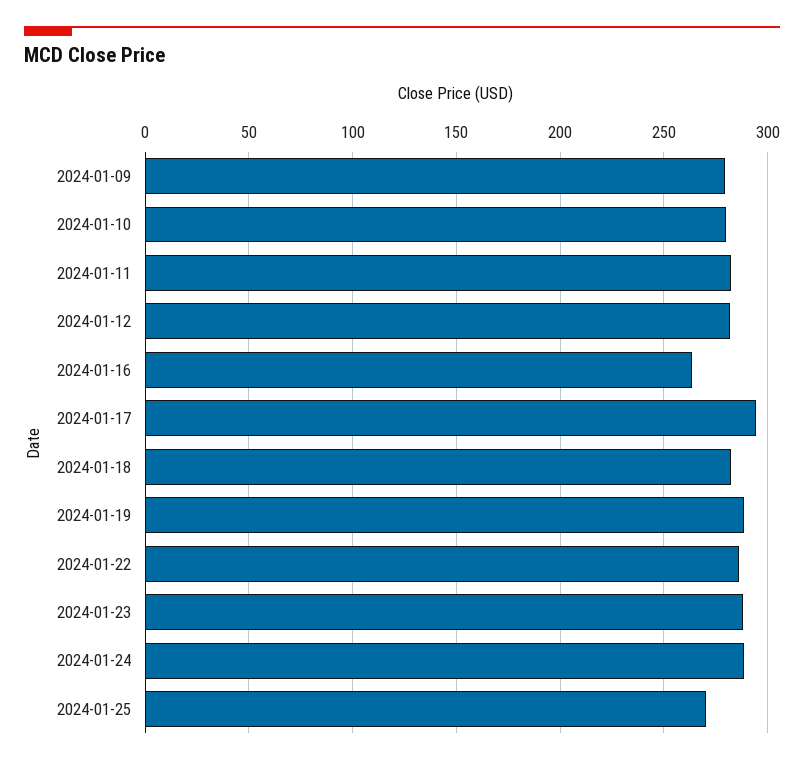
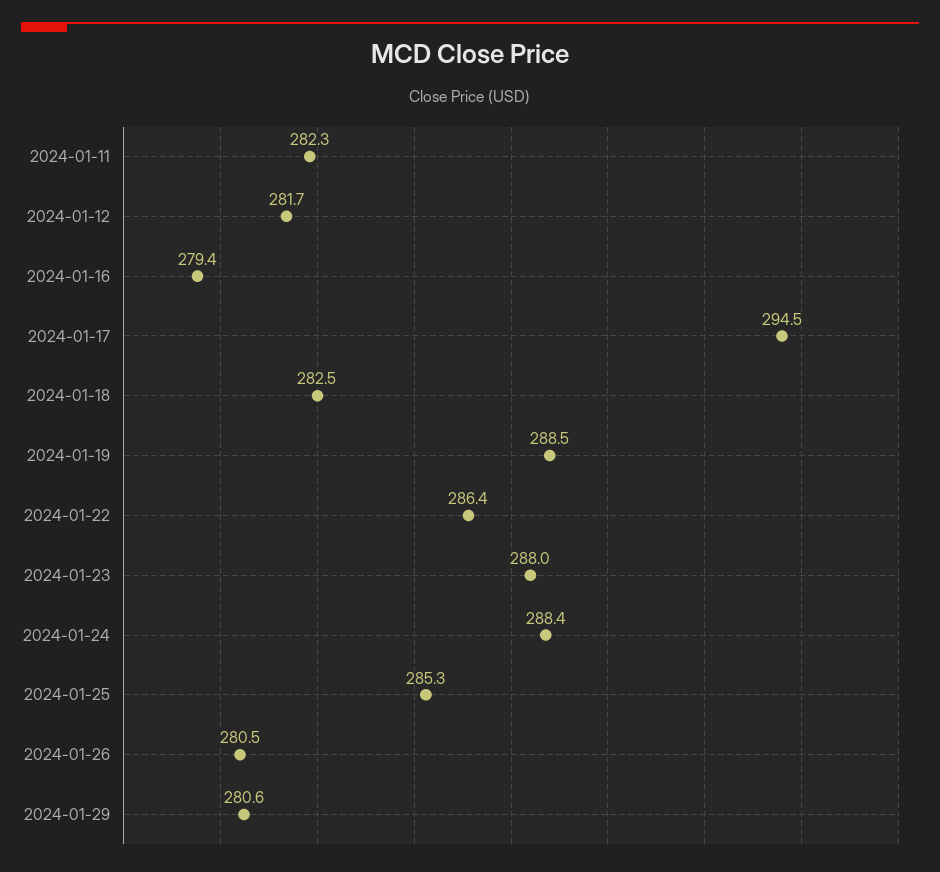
2024-01-09: 280 -> none
2024-01-10: 280 -> none
2024-01-16: 265 -> 279.4
2024-01-25: 270 -> 285.3
2024-01-26: none -> 280.5
2024-01-29: none -> 280.6

